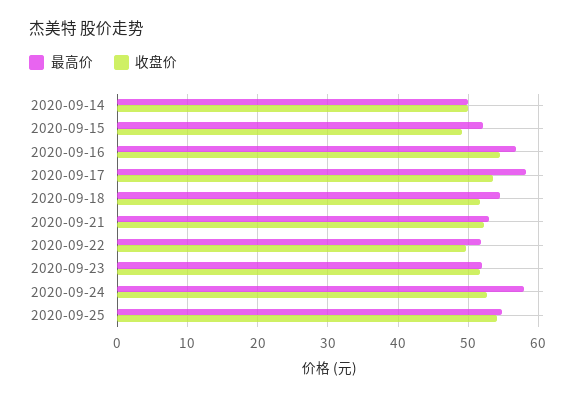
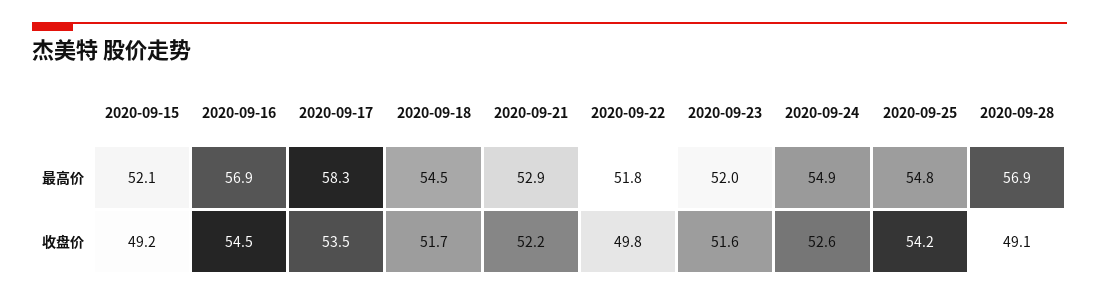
最高价, 2020-09-14: 50 -> none
收盘价, 2020-09-14: 50 -> none
最高价, 2020-09-24: 58 -> 54.9
最高价, 2020-09-28: none -> 56.9
收盘价, 2020-09-28: none -> 49.1

